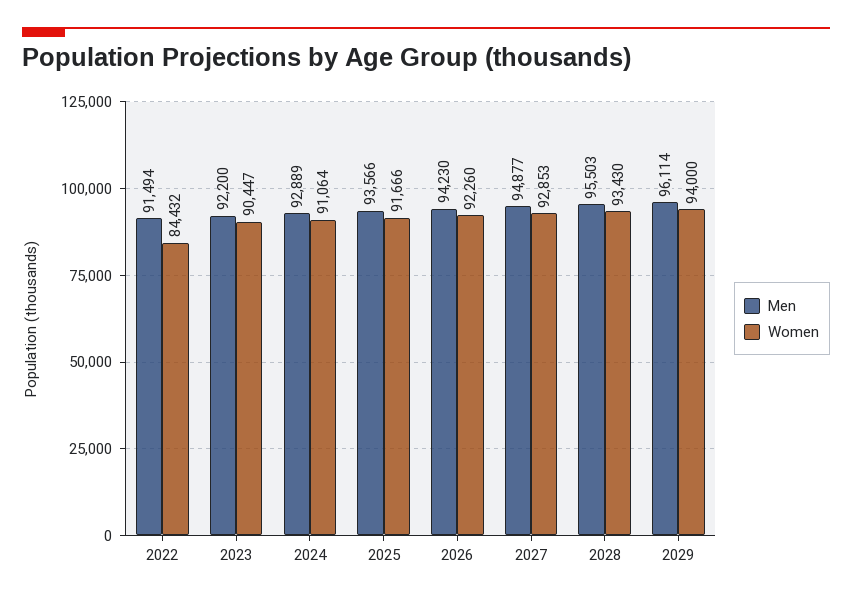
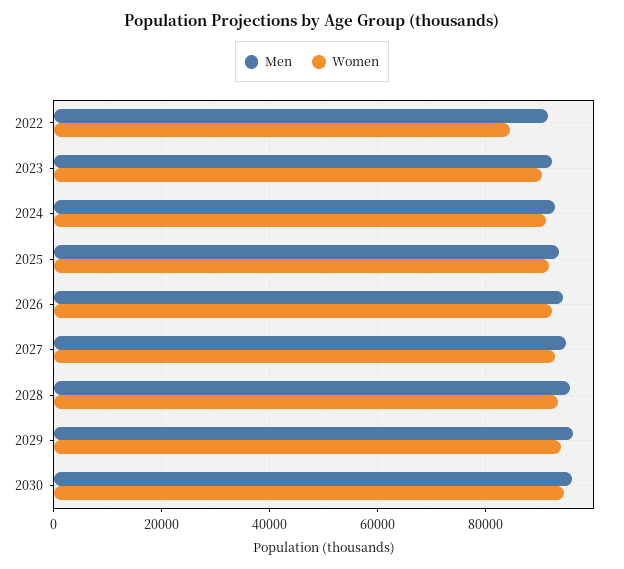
Men, 2030: none -> 96000
Women, 2030: none -> 94000

